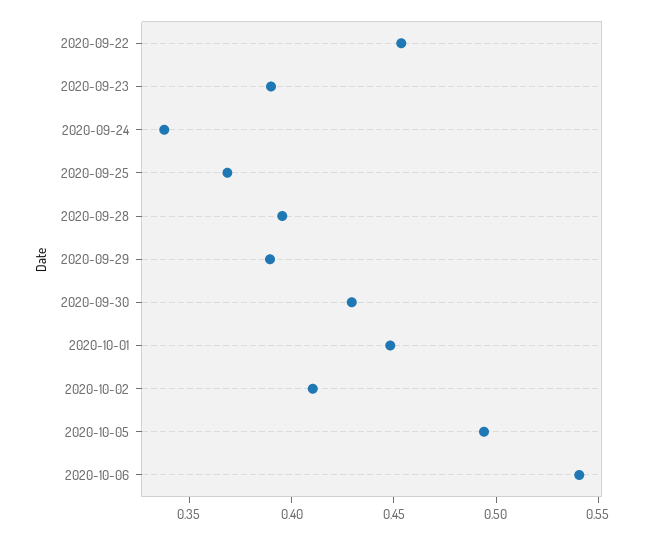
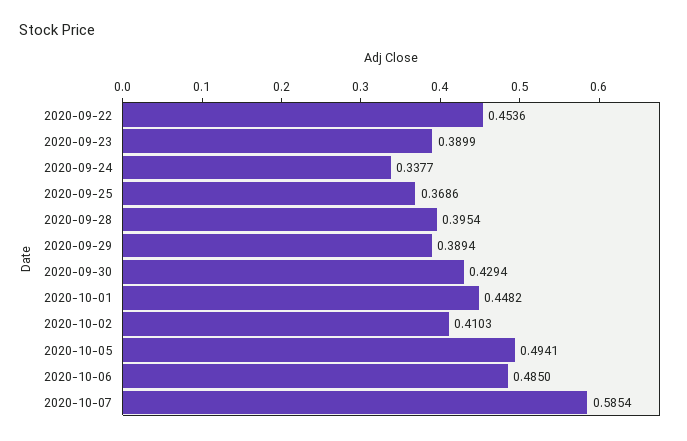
2020-10-06: 0.54 -> 0.485
2020-10-07: none -> 0.5854

